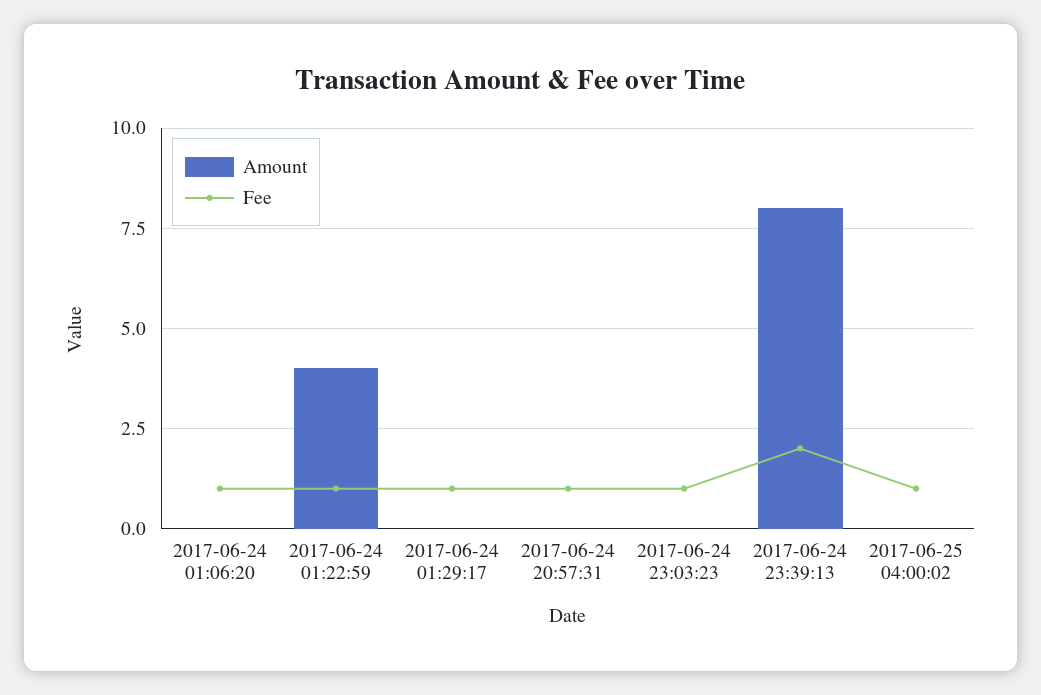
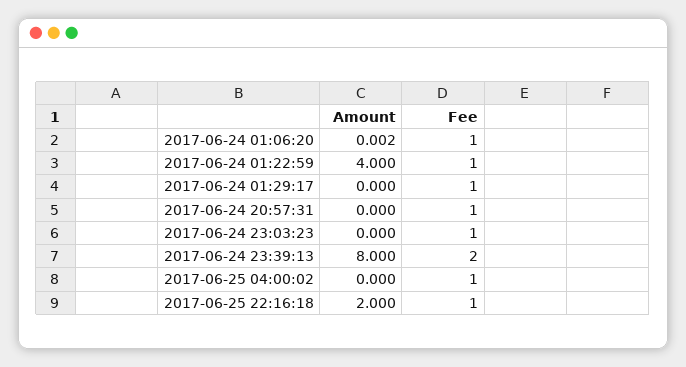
Amount, 2017-06-25 22:16:18: none -> 2
Fee, 2017-06-25 22:16:18: none -> 1

